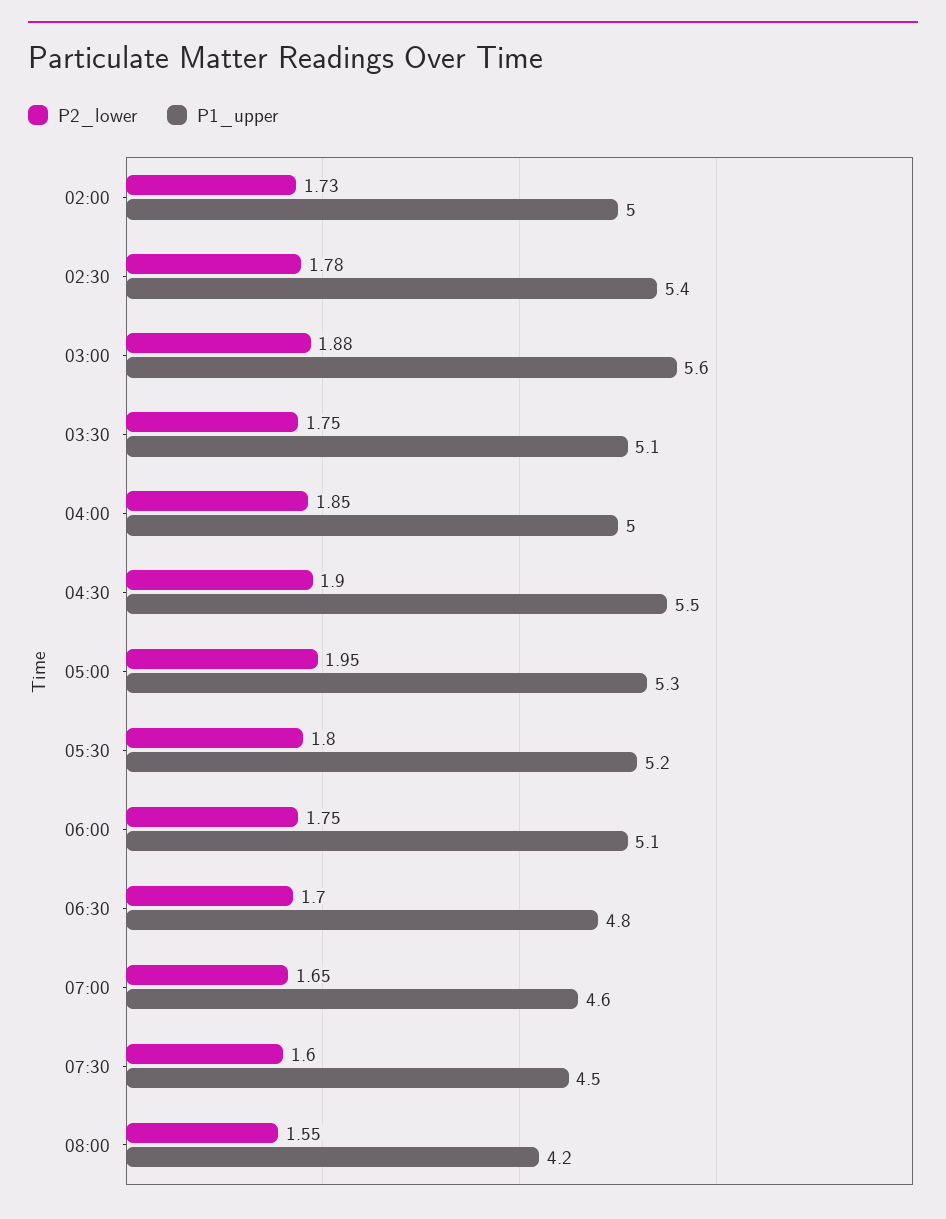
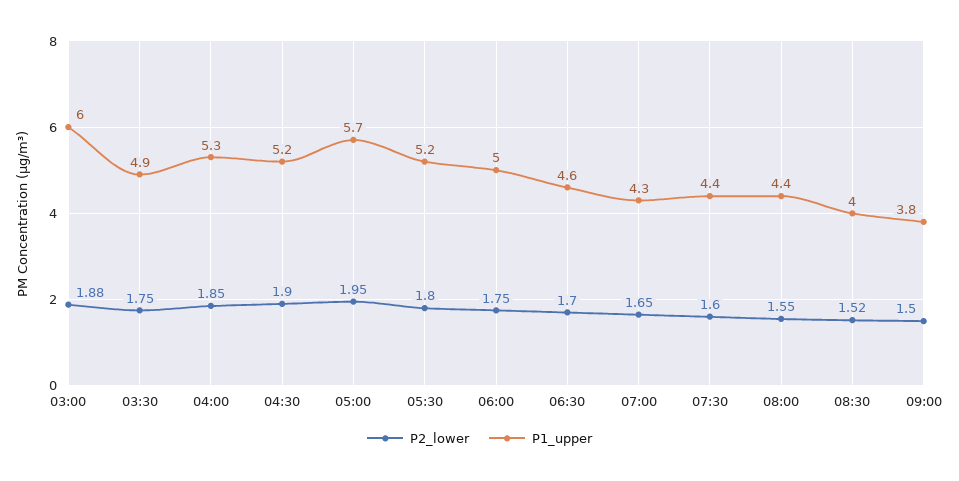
P2_lower, 02:00: 1.73 -> none
P1_upper, 02:00: 5 -> none
P2_lower, 02:30: 1.78 -> none
P1_upper, 02:30: 5.4 -> none
P1_upper, 03:00: 5.6 -> 6
P1_upper, 03:30: 5.1 -> 4.9
P1_upper, 04:00: 5 -> 5.3
P1_upper, 04:30: 5.5 -> 5.2
P1_upper, 05:00: 5.3 -> 5.7
P1_upper, 06:00: 5.1 -> 5
P1_upper, 06:30: 4.8 -> 4.6
P1_upper, 07:00: 4.6 -> 4.3
P1_upper, 07:30: 4.5 -> 4.4
P1_upper, 08:00: 4.2 -> 4.4
P2_lower, 08:30: none -> 1.52
P1_upper, 08:30: none -> 4
P2_lower, 09:00: none -> 1.5
P1_upper, 09:00: none -> 3.8

